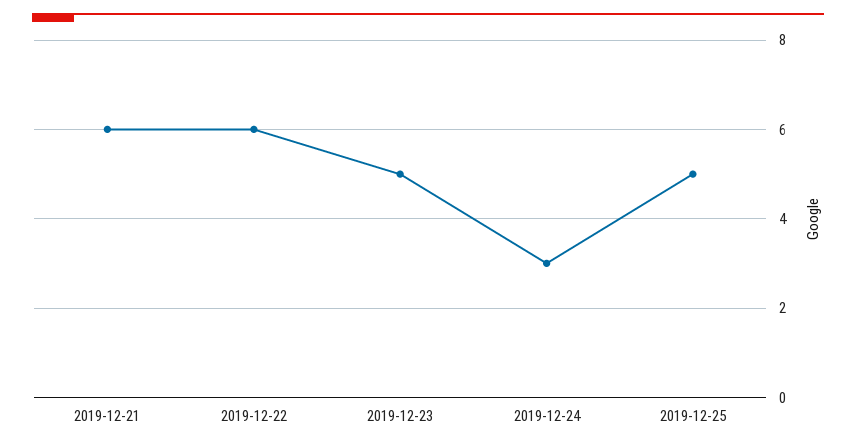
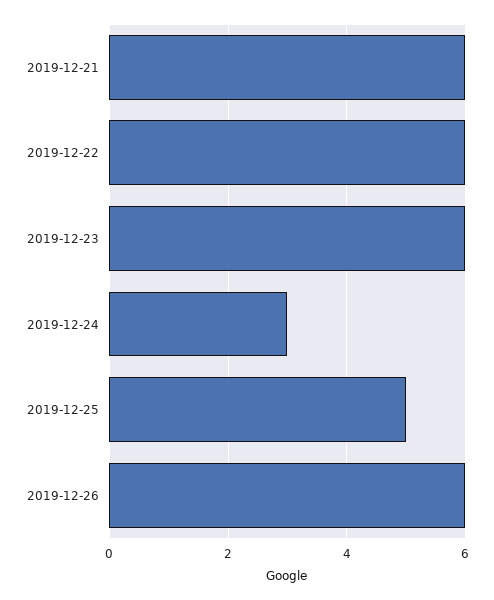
2019-12-23: 5 -> 6
2019-12-26: none -> 6

